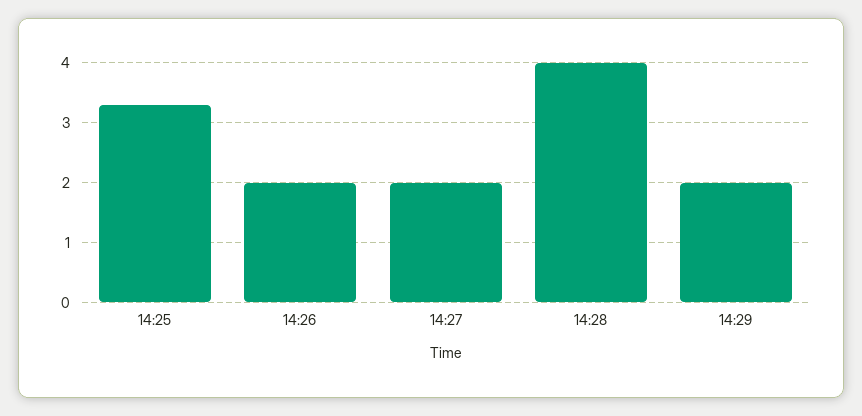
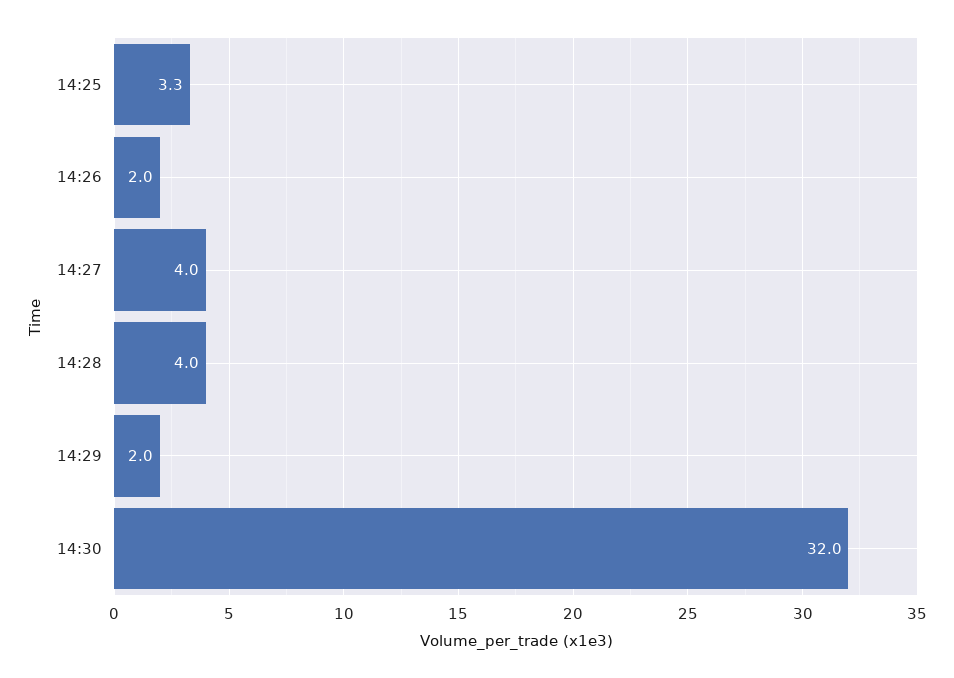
14:27: 2 -> 4
14:30: none -> 32

